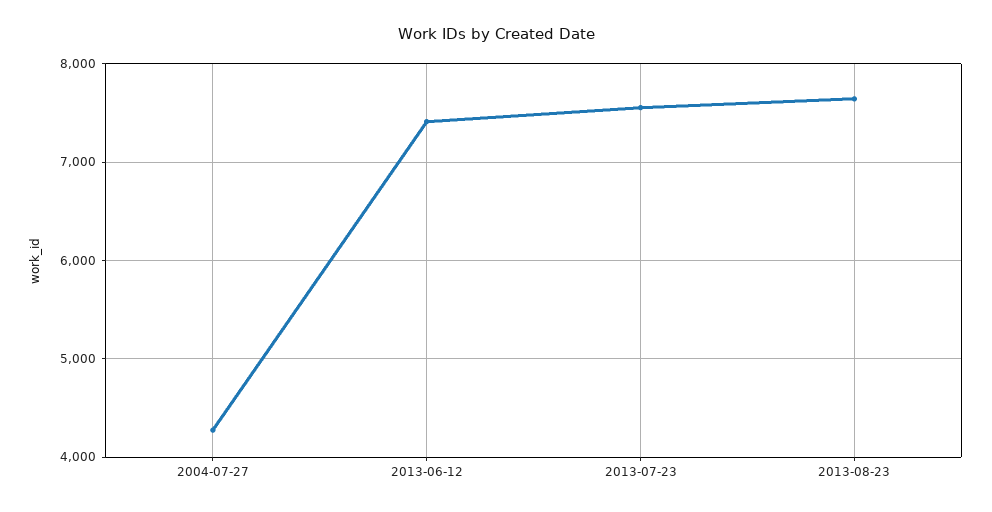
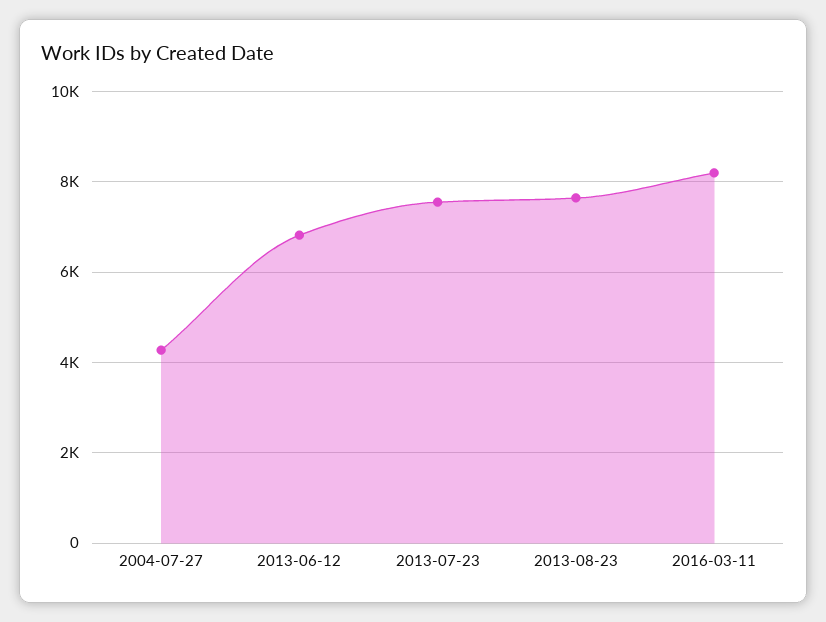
2013-06-12: 7400 -> 6800
2016-03-11: none -> 8200

